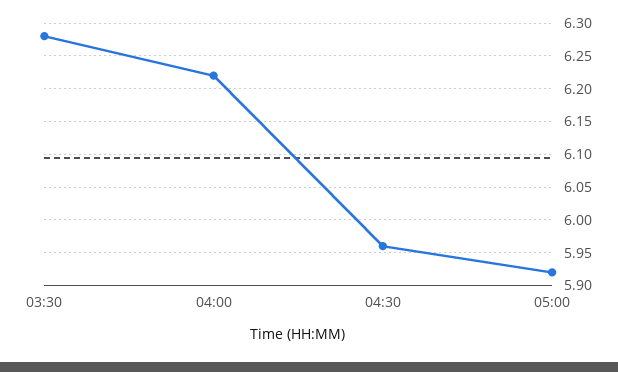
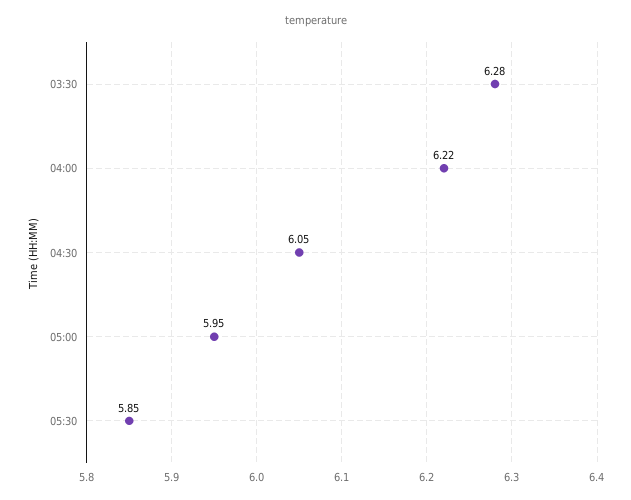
04:30: 5.96 -> 6.05
05:00: 5.92 -> 5.95
05:30: none -> 5.85

